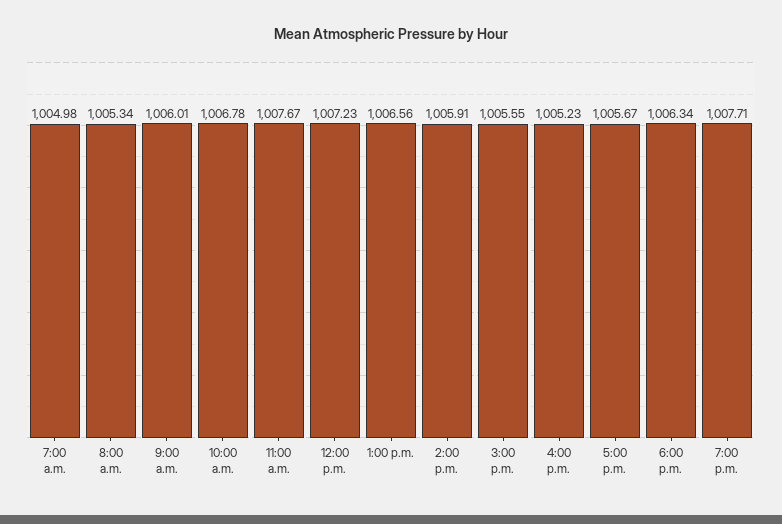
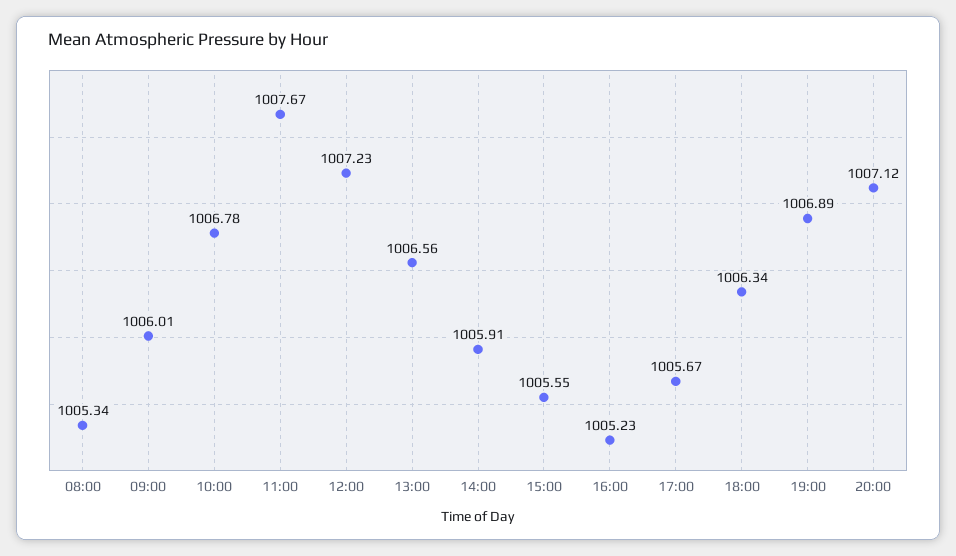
7:00 a.m.: 1004.98 -> none
7:00 p.m.: 1007.71 -> 1006.89
20:00: none -> 1007.12

